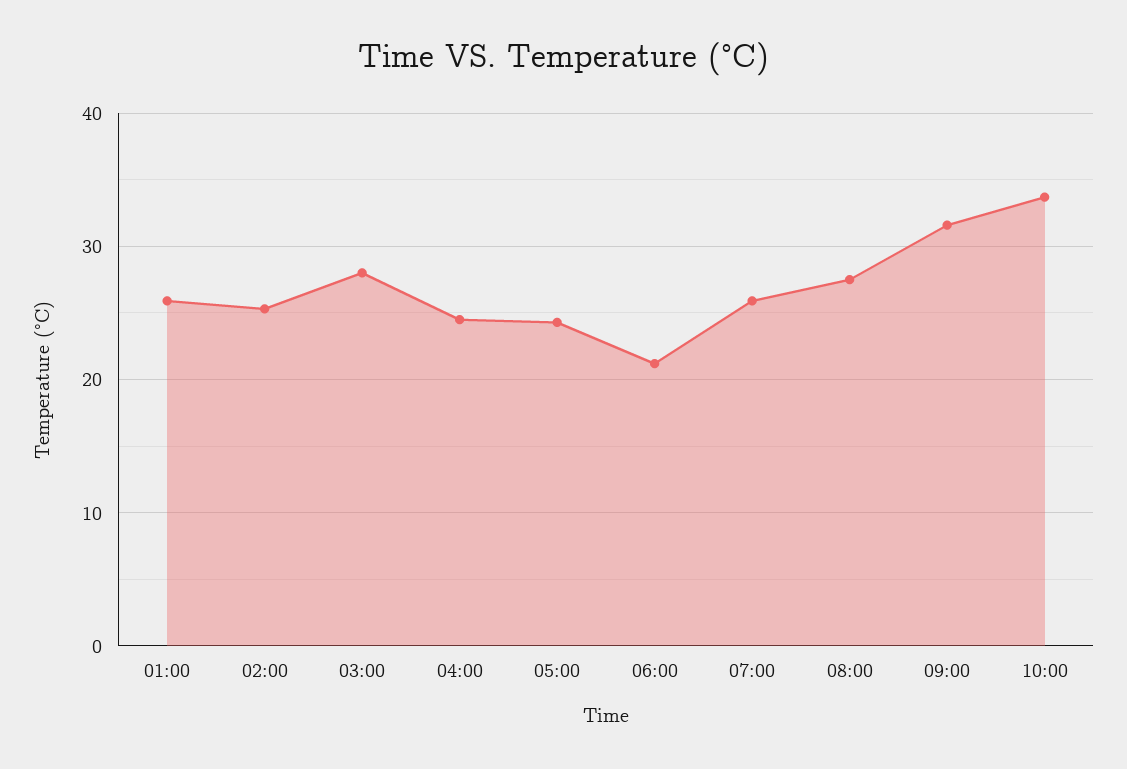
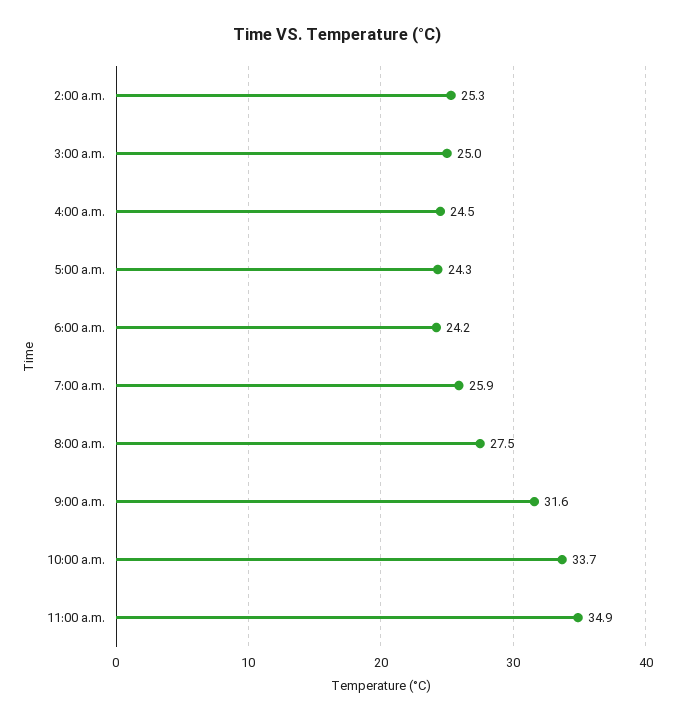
01:00: 26 -> none
03:00: 28 -> 25
06:00: 21 -> 24.2
11:00 a.m.: none -> 34.9

